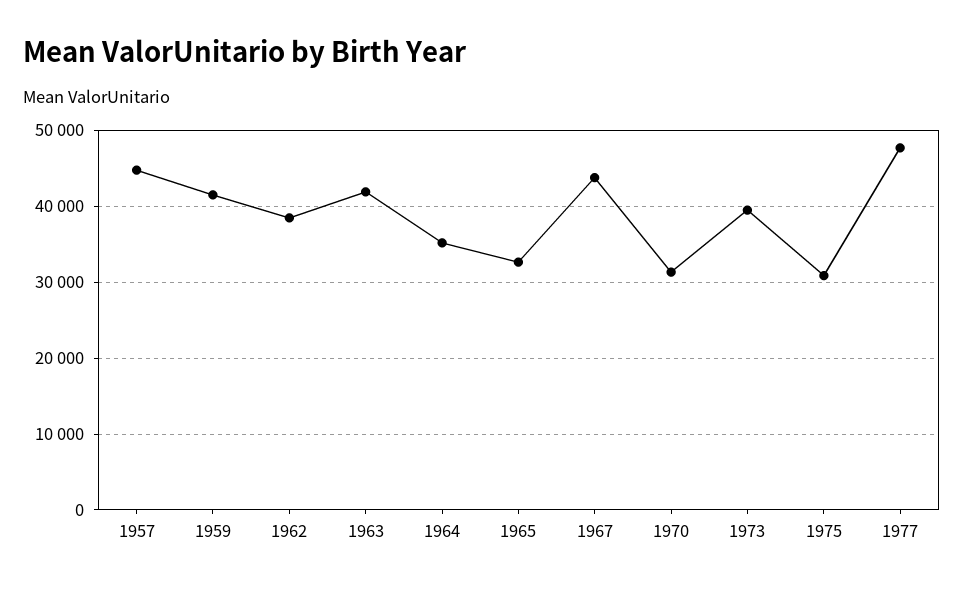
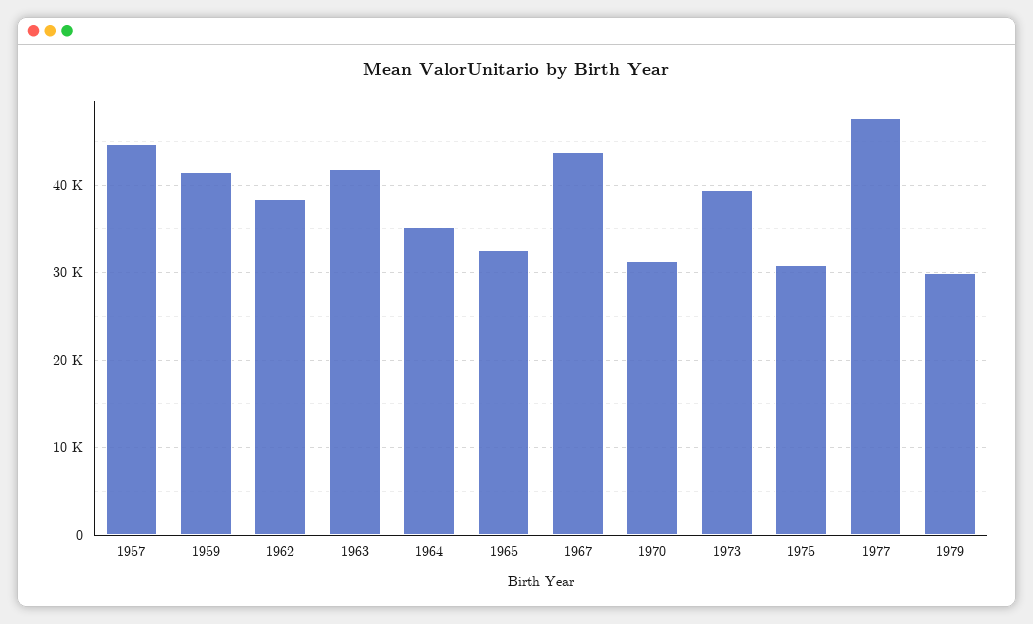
1979: none -> 30000

